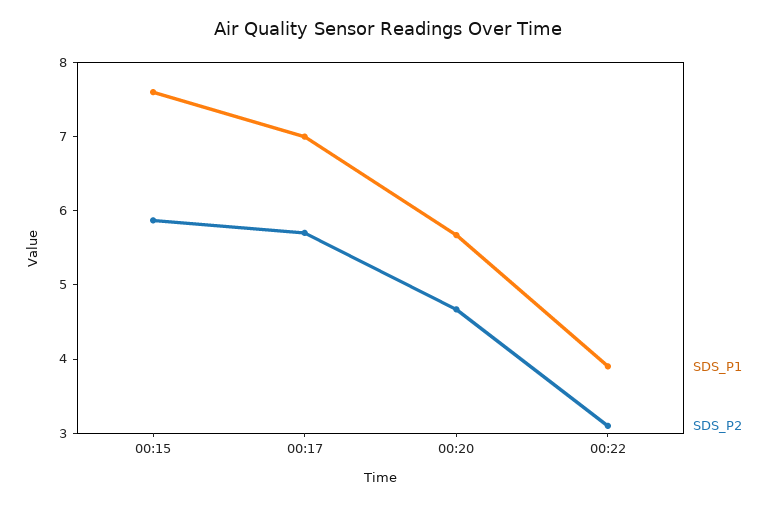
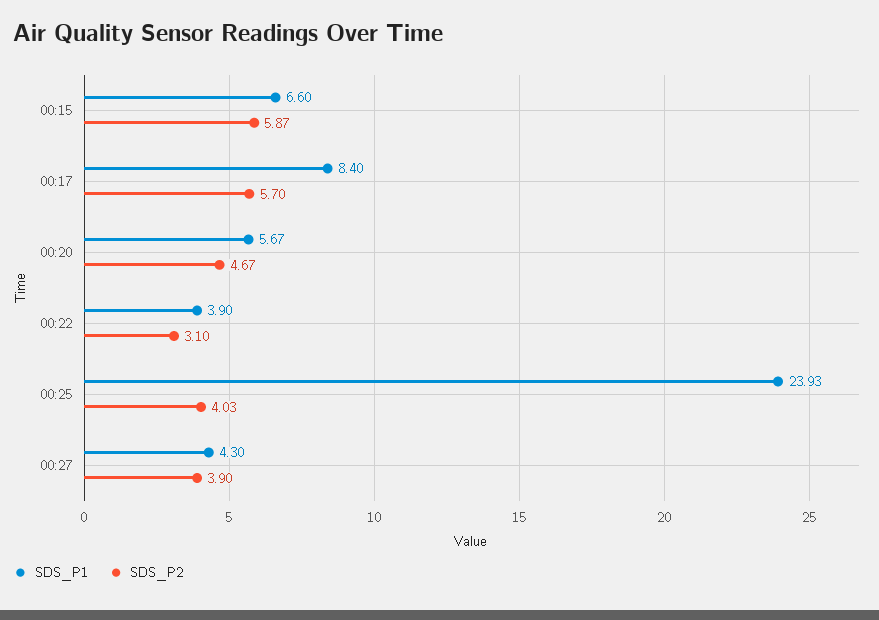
SDS_P1, 00:15: 7.6 -> 6.6
SDS_P1, 00:17: 7 -> 8.4
SDS_P1, 00:25: none -> 23.93
SDS_P2, 00:25: none -> 4.03
SDS_P1, 00:27: none -> 4.3
SDS_P2, 00:27: none -> 3.9

